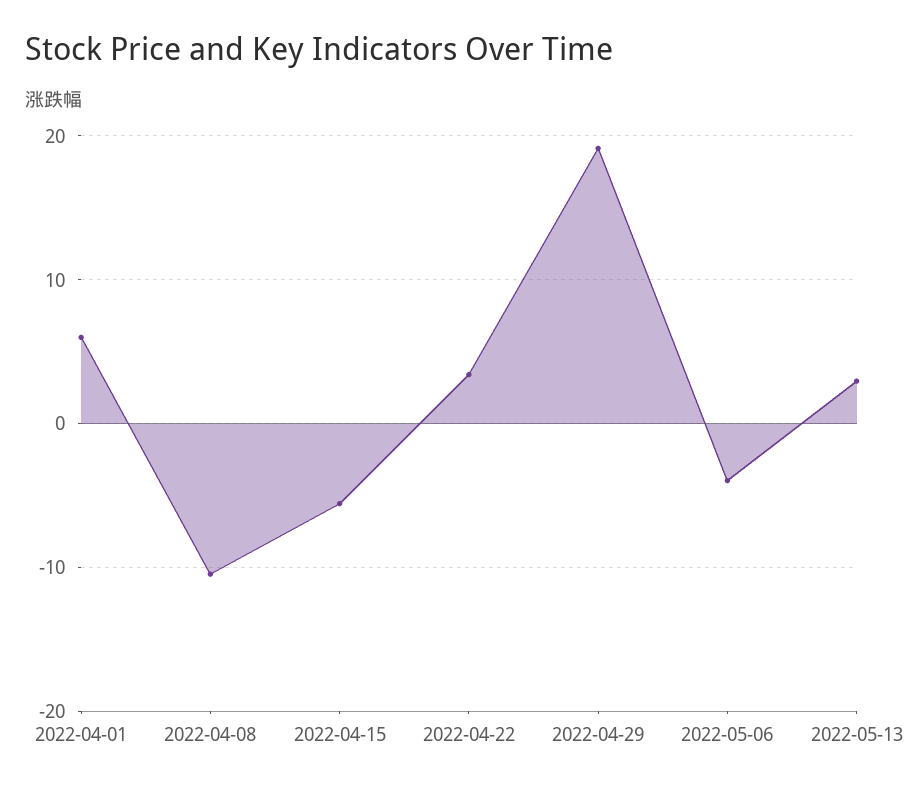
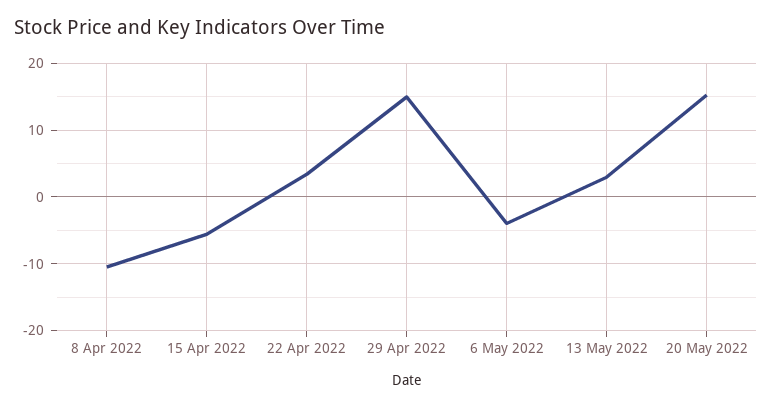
2022-04-01: 6 -> none
2022-04-29: 19 -> 15
20 May 2022: none -> 15

